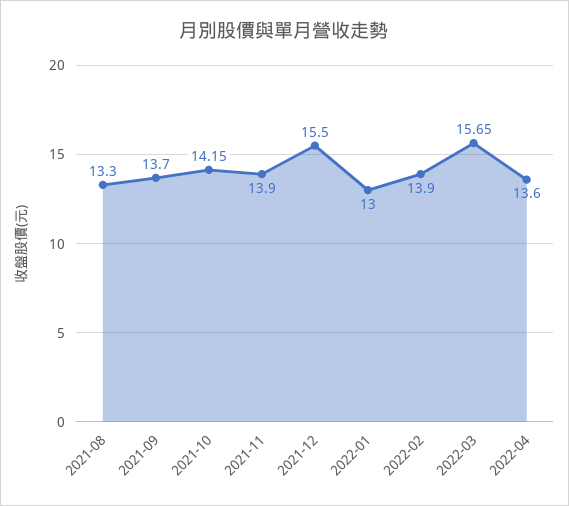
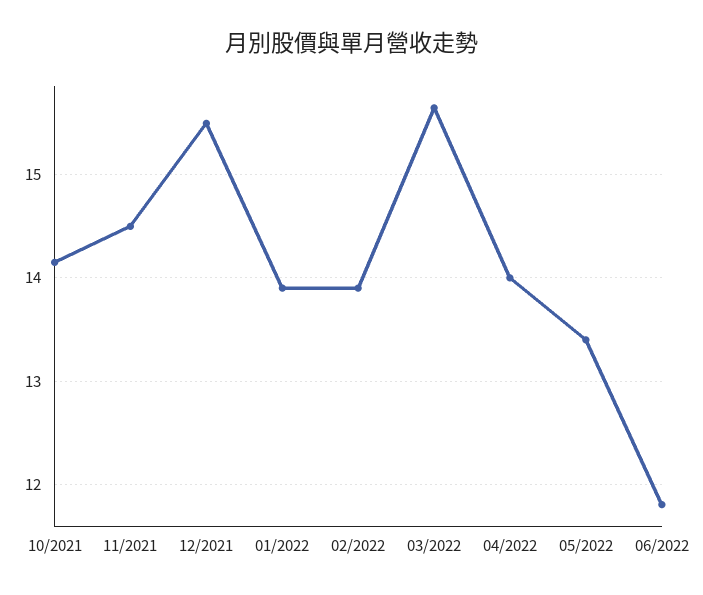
2021-08: 13.3 -> none
2021-09: 13.7 -> none
2021-11: 13.9 -> 14.5
2022-01: 13 -> 13.9
2022-04: 13.6 -> 14
05/2022: none -> 13.4
06/2022: none -> 11.8

